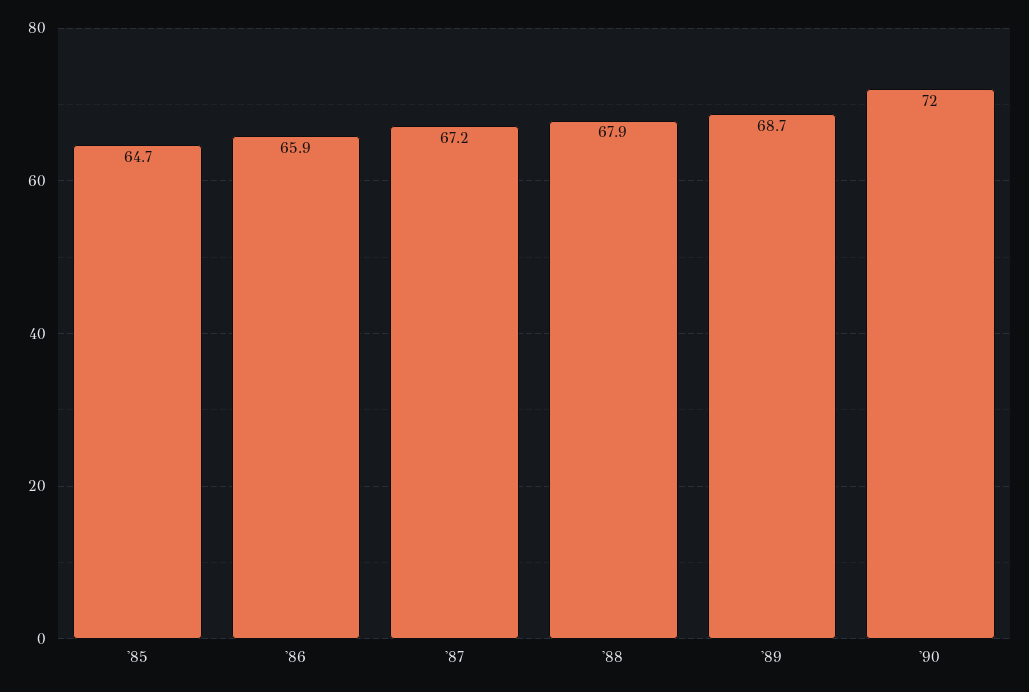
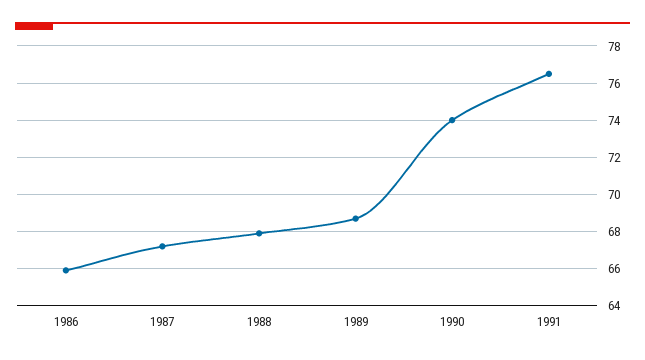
'85: 64.7 -> none
'90: 72 -> 74
1991: none -> 76.5

